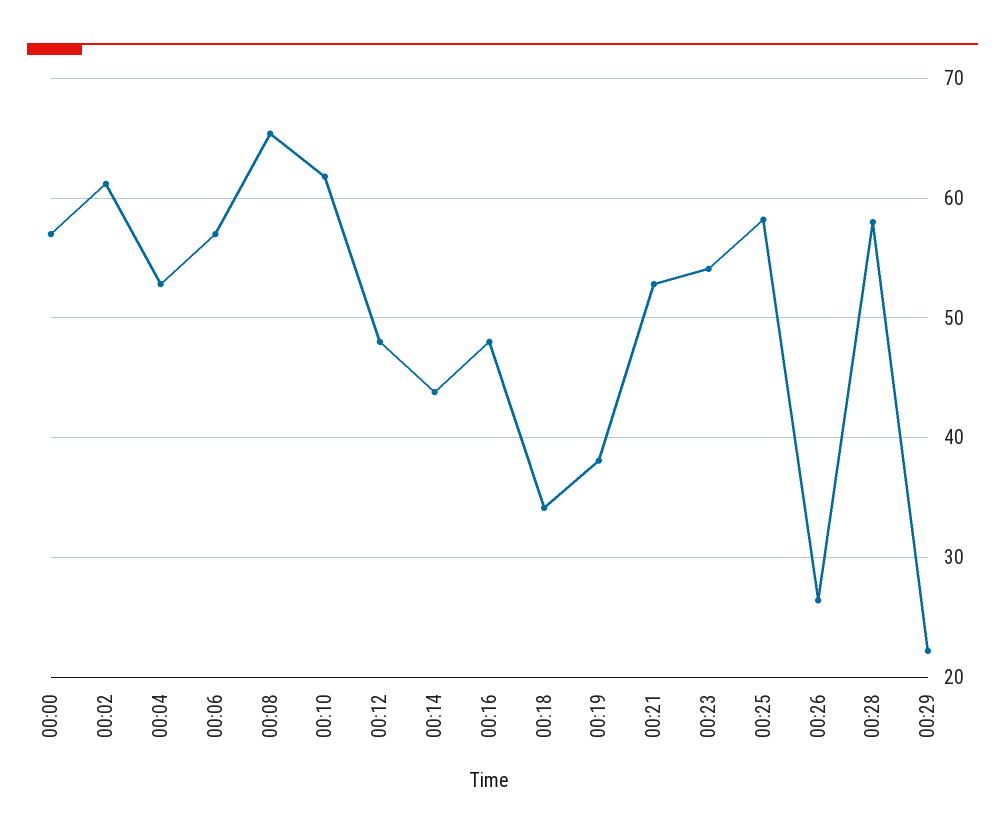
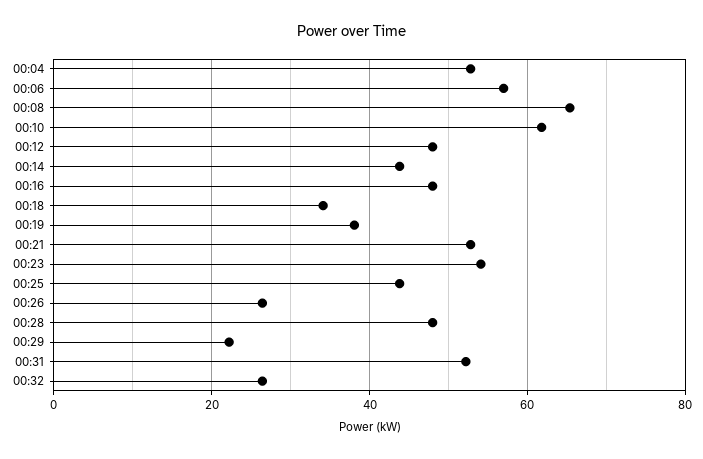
00:00: 57 -> none
00:02: 61 -> none
00:25: 58 -> 44
00:28: 58 -> 48
00:31: none -> 52
00:32: none -> 26

